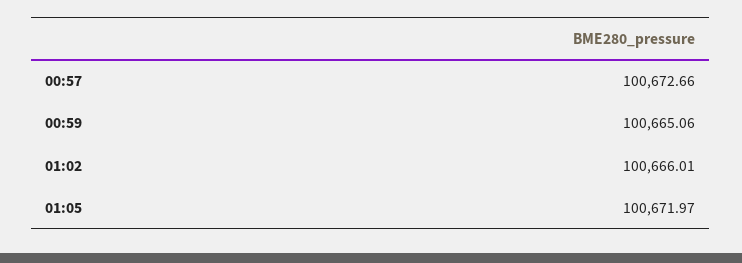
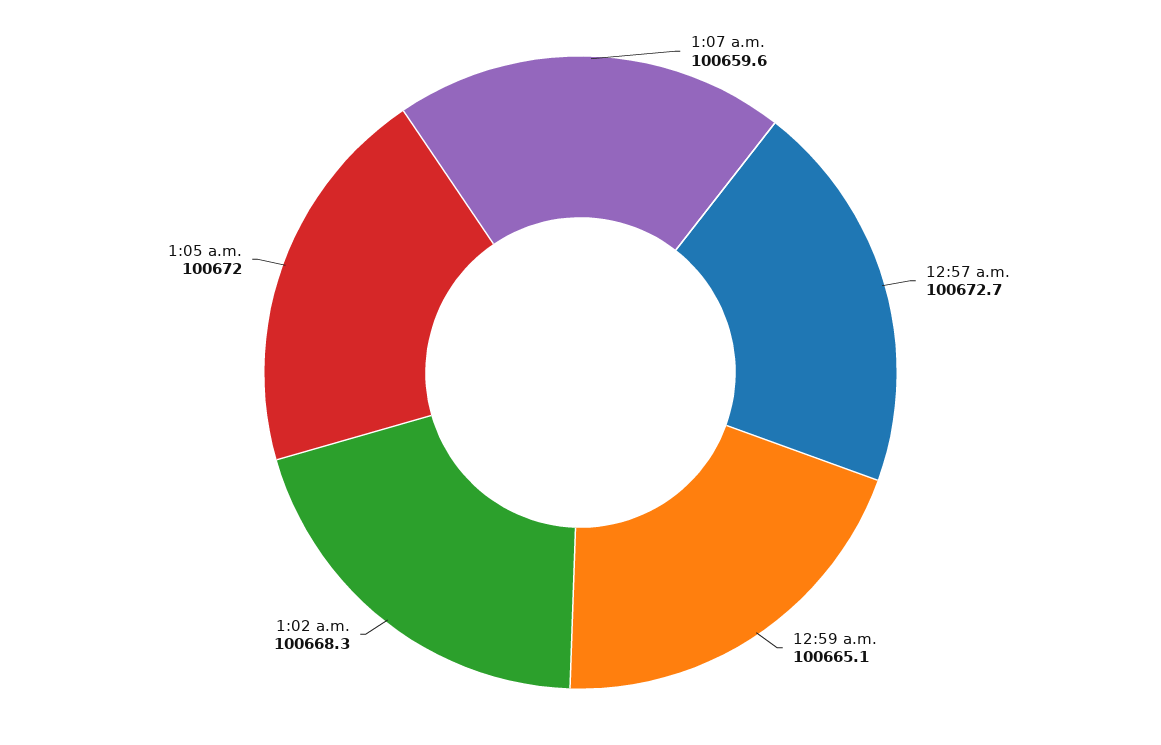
01:02: 100666.01 -> 100668.3
1:07 a.m.: none -> 100659.6

